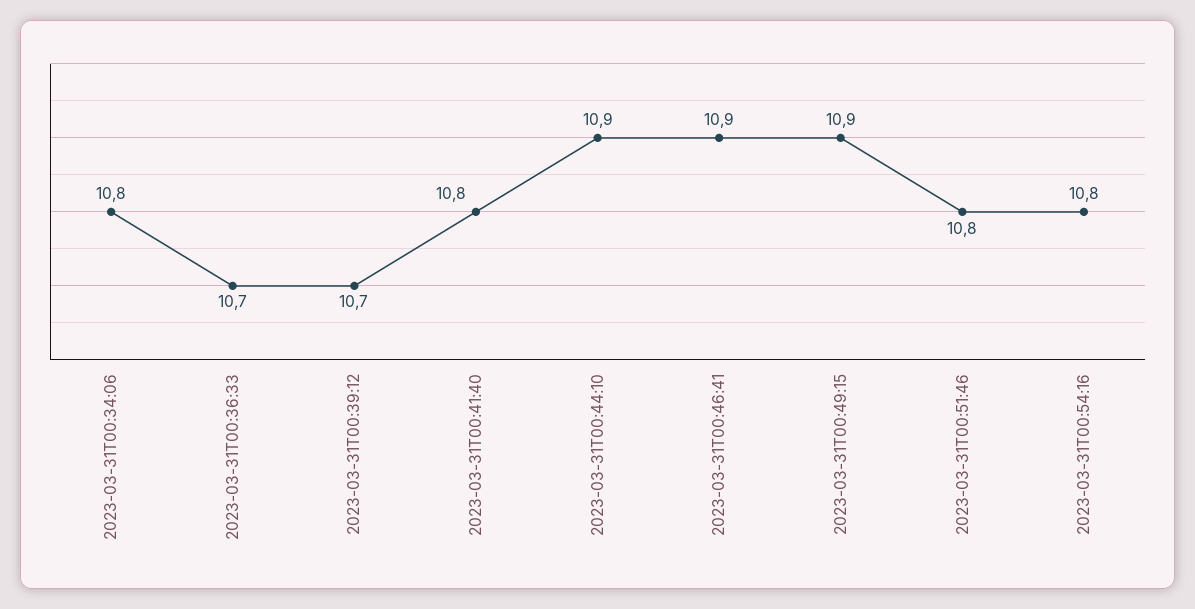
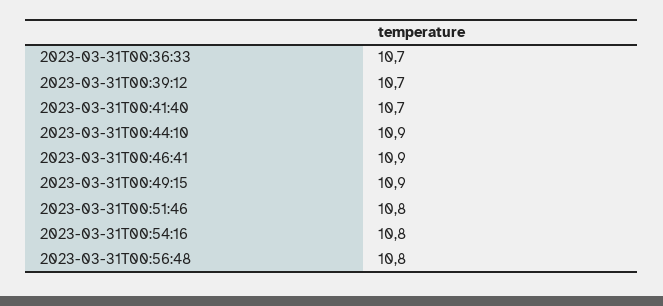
2023-03-31T00:34:06: 10.8 -> none
2023-03-31T00:41:40: 10.8 -> 10.7
2023-03-31T00:56:48: none -> 10.8

